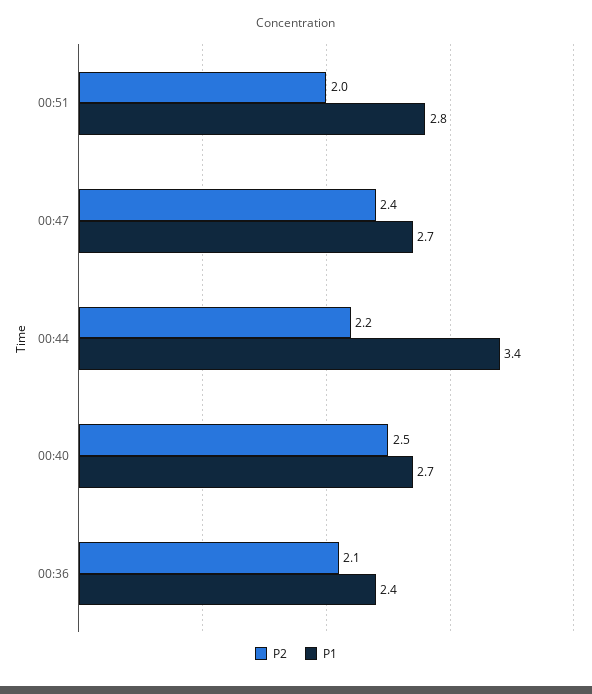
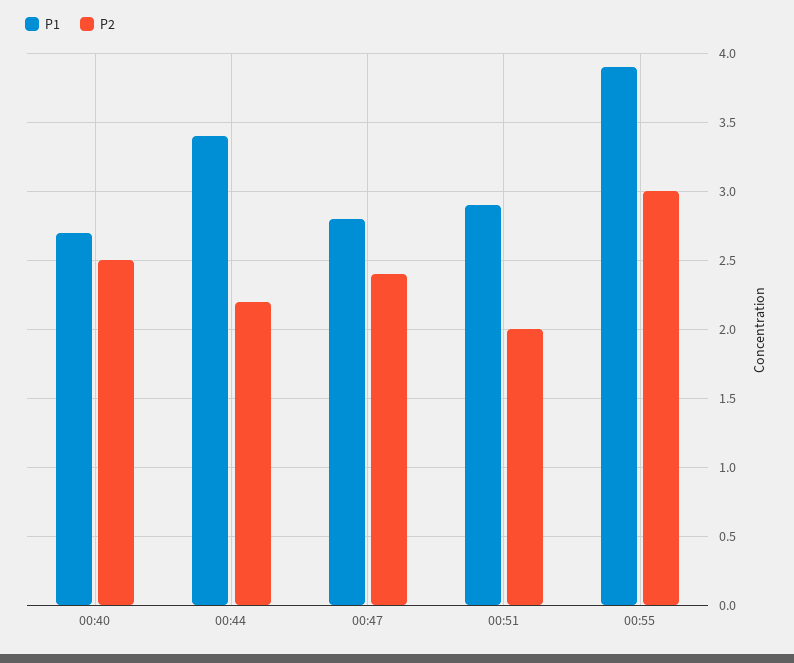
P1, 00:51: 2.8 -> 2.9
P1, 00:47: 2.7 -> 2.8
P2, 00:36: 2.1 -> none
P1, 00:36: 2.4 -> none
P1, 00:55: none -> 3.9
P2, 00:55: none -> 3

